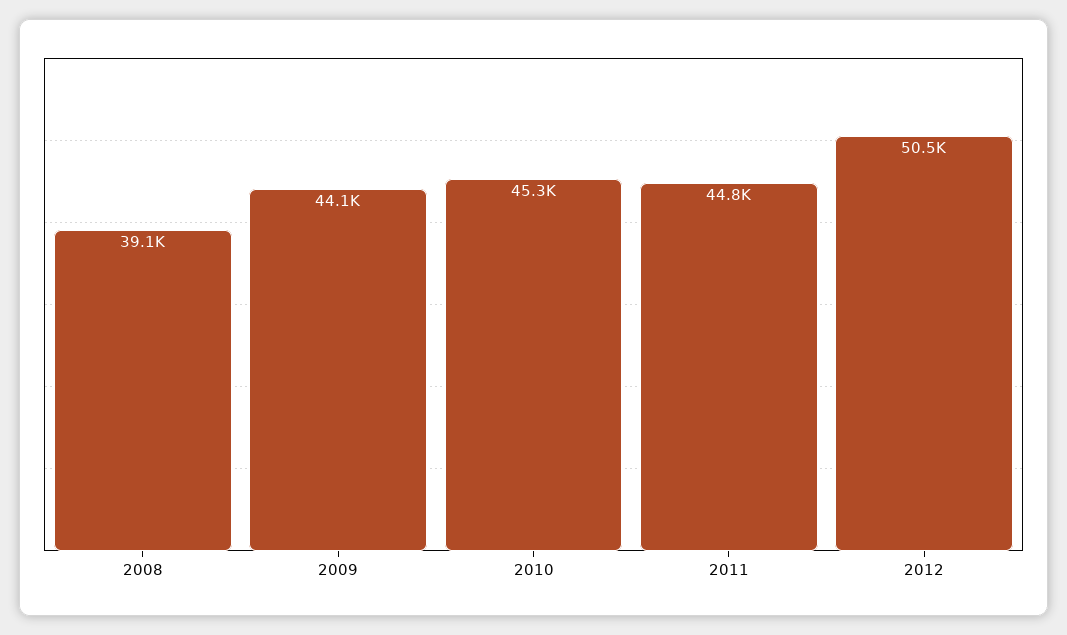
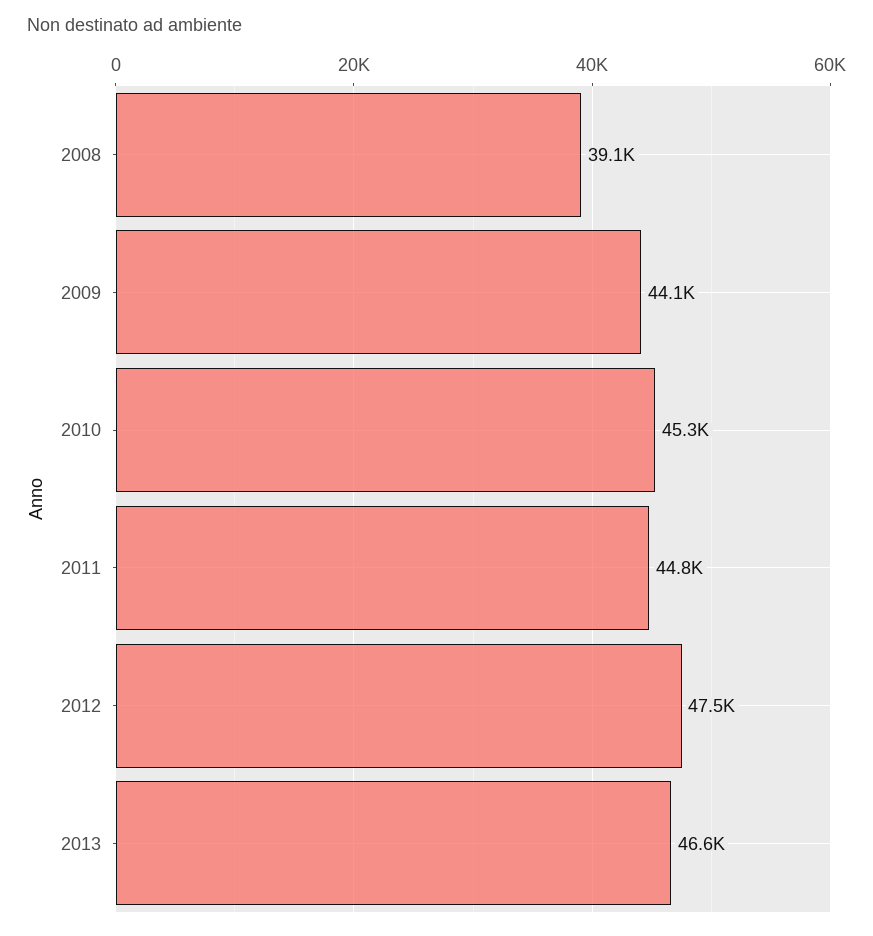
2012: 50500 -> 47500
2013: none -> 46600

